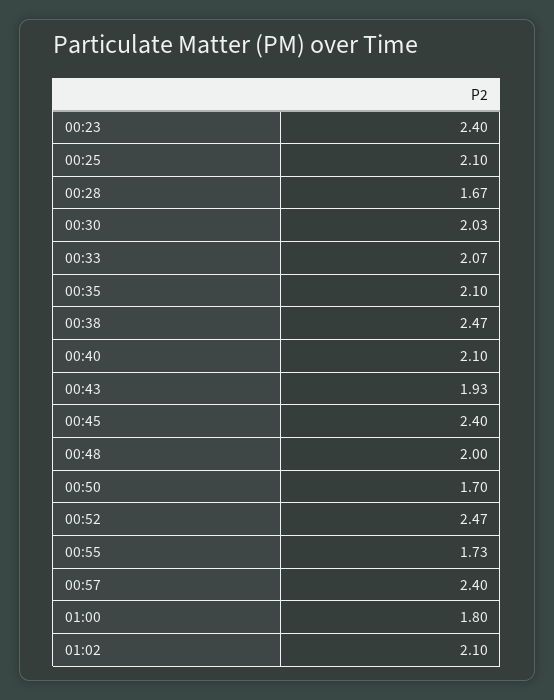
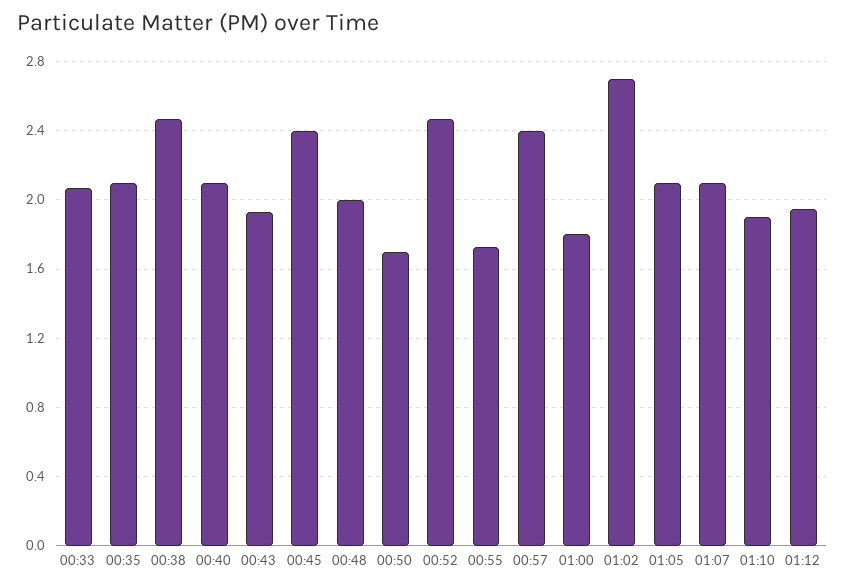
00:23: 2.4 -> none
00:25: 2.1 -> none
00:28: 1.67 -> none
00:30: 2.03 -> none
01:02: 2.1 -> 2.7
01:05: none -> 2.1
01:07: none -> 2.1
01:10: none -> 1.9
01:12: none -> 1.95

